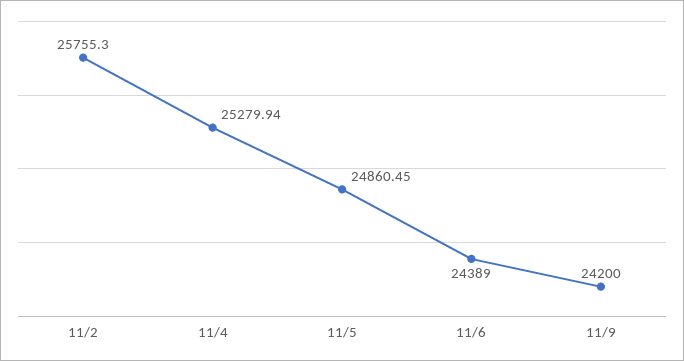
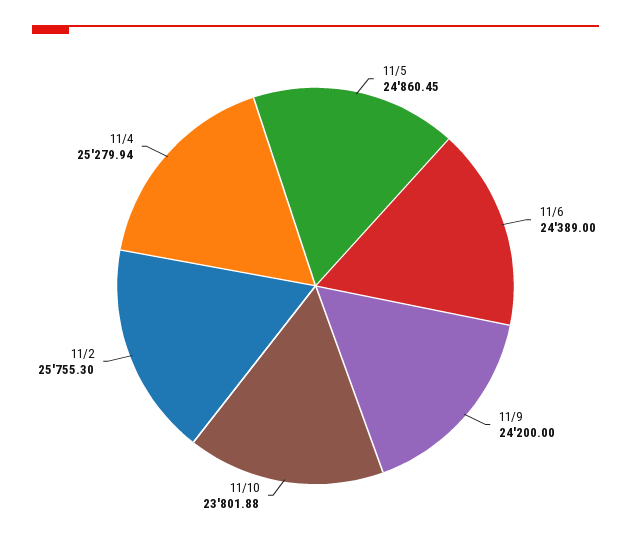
11/10: none -> 23801.88

